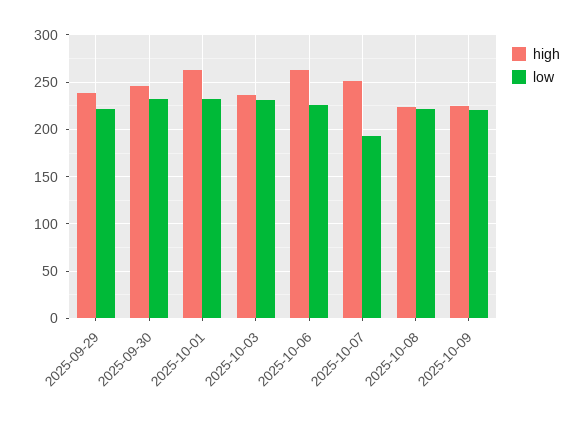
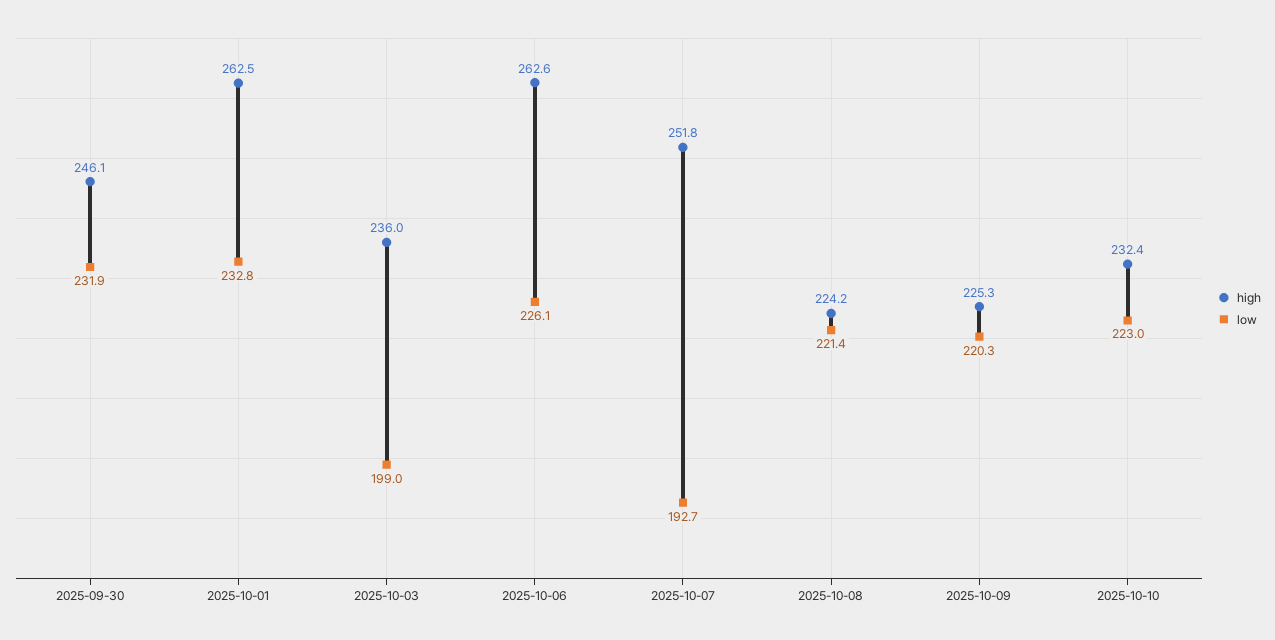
high, 2025-09-29: 240 -> none
low, 2025-09-29: 220 -> none
low, 2025-10-03: 230 -> 199
high, 2025-10-10: none -> 232.4
low, 2025-10-10: none -> 223

